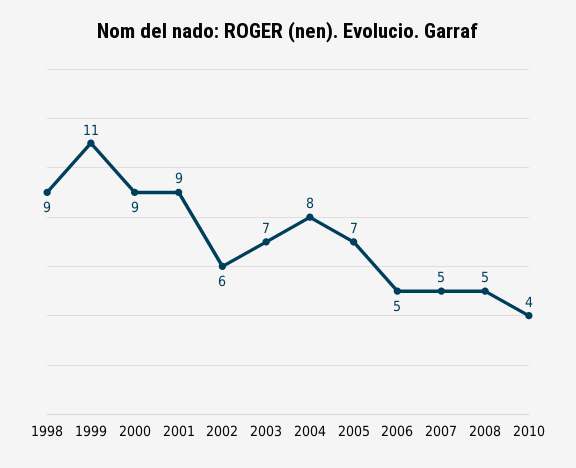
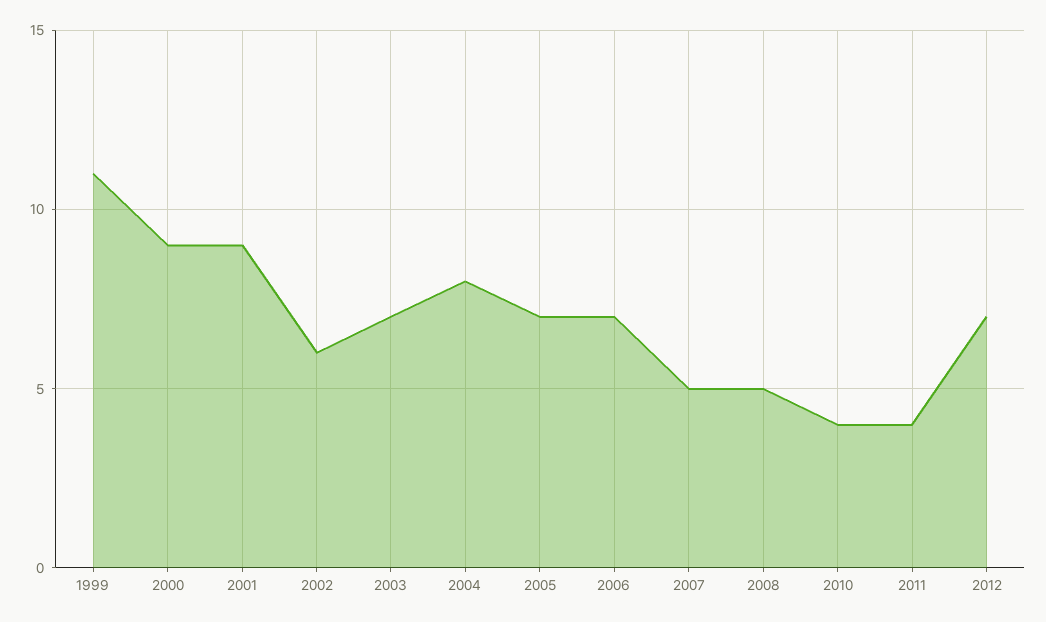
1998: 9 -> none
2006: 5 -> 7
2011: none -> 4
2012: none -> 7

